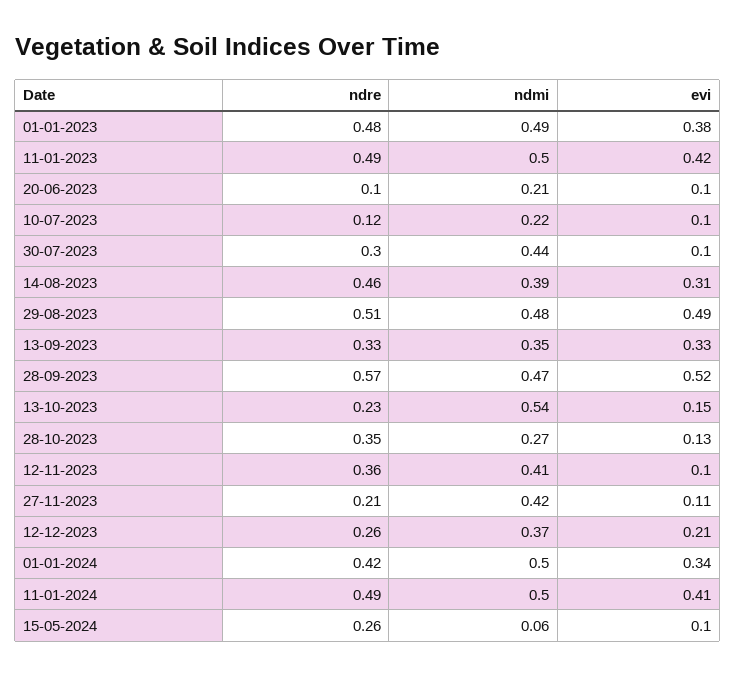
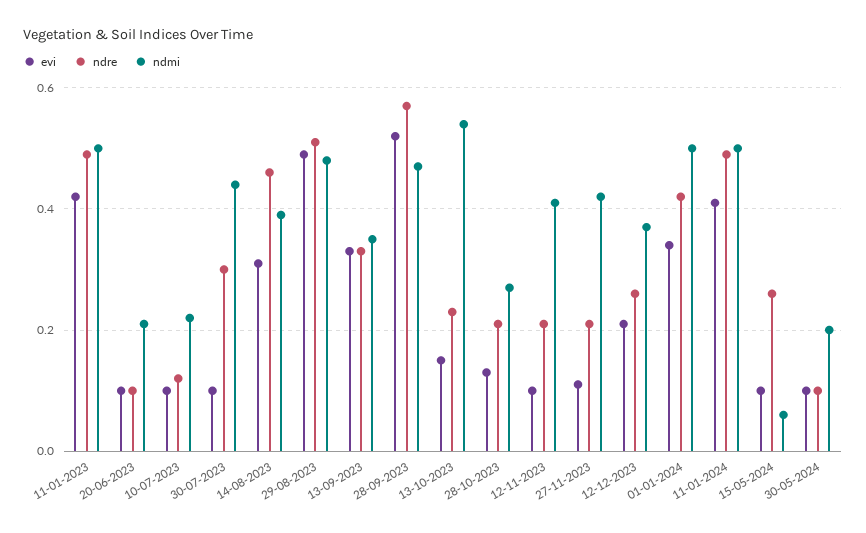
ndre, 01-01-2023: 0.48 -> none
ndmi, 01-01-2023: 0.49 -> none
evi, 01-01-2023: 0.38 -> none
ndre, 28-10-2023: 0.35 -> 0.2
ndre, 12-11-2023: 0.36 -> 0.2
evi, 30-05-2024: none -> 0.1
ndre, 30-05-2024: none -> 0.1
ndmi, 30-05-2024: none -> 0.2

